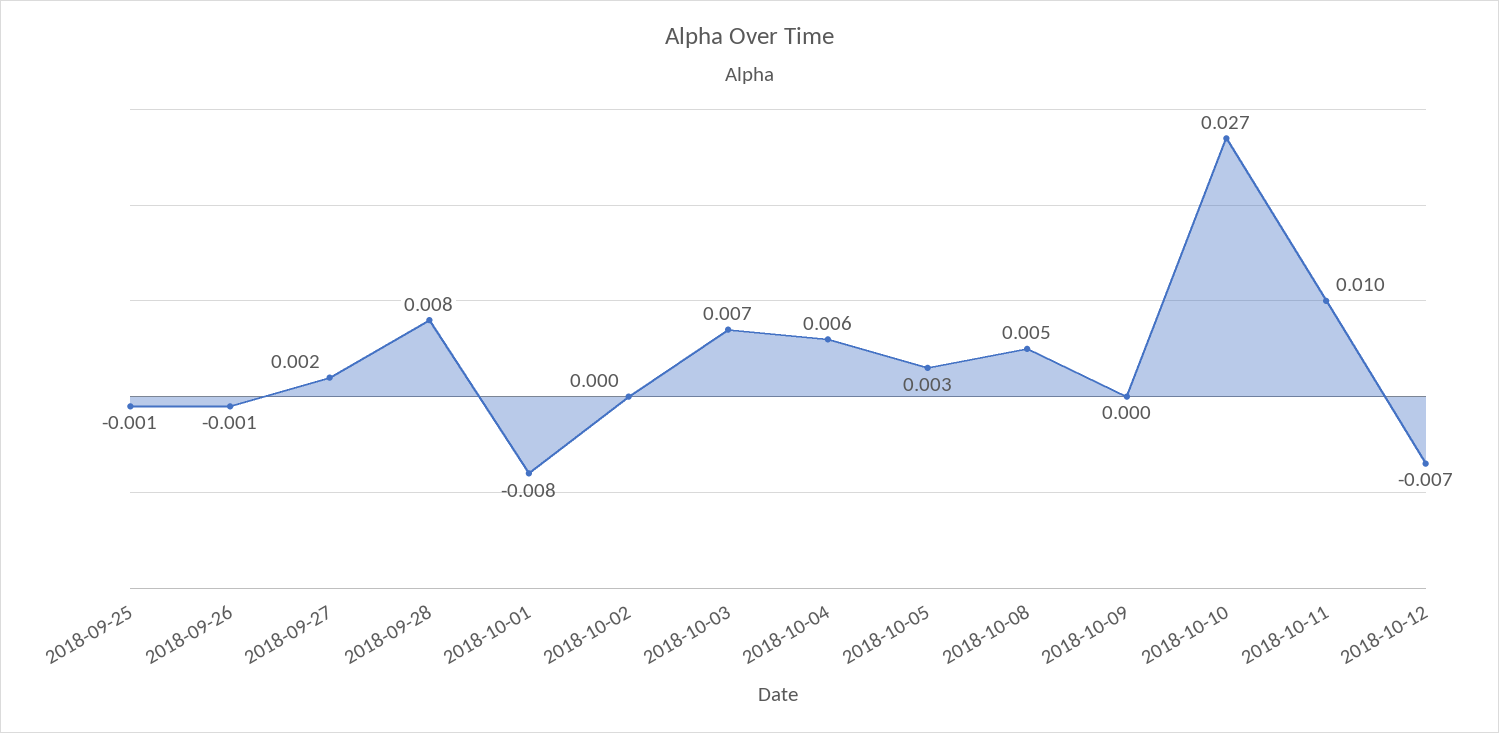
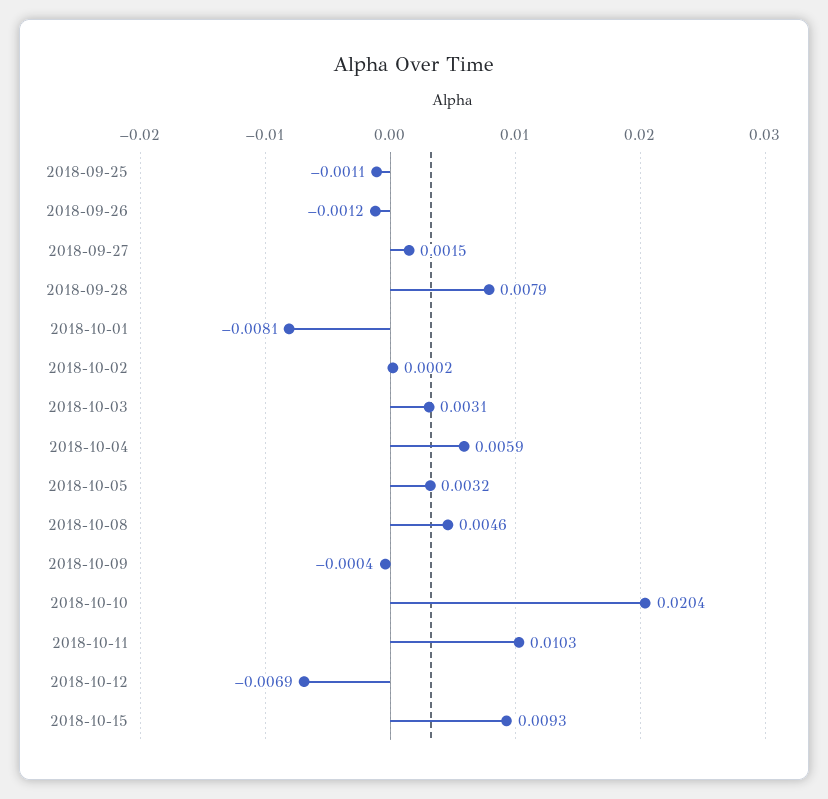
2018-10-03: 0.007 -> 0.0031
2018-10-10: 0.027 -> 0.0204
2018-10-15: none -> 0.0093

